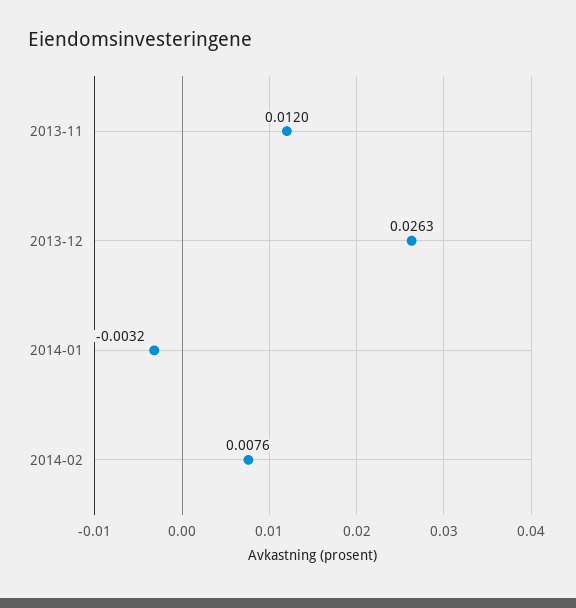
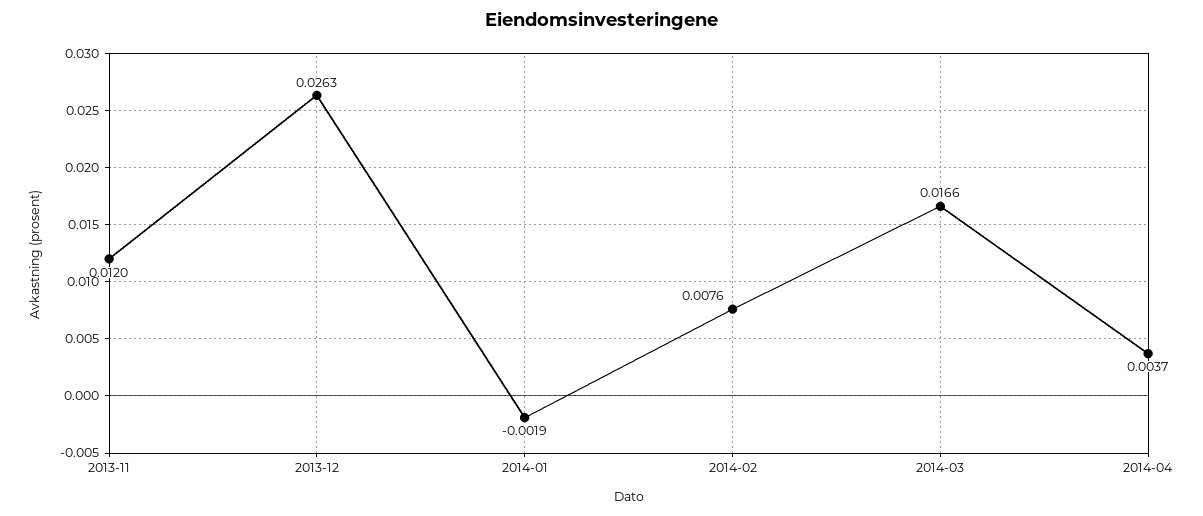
2014-01: -0.0032 -> -0.0019
2014-03: none -> 0.0166
2014-04: none -> 0.0037

